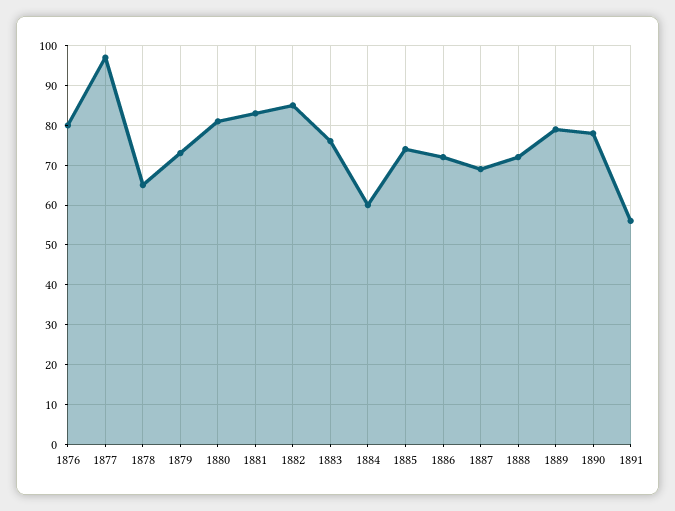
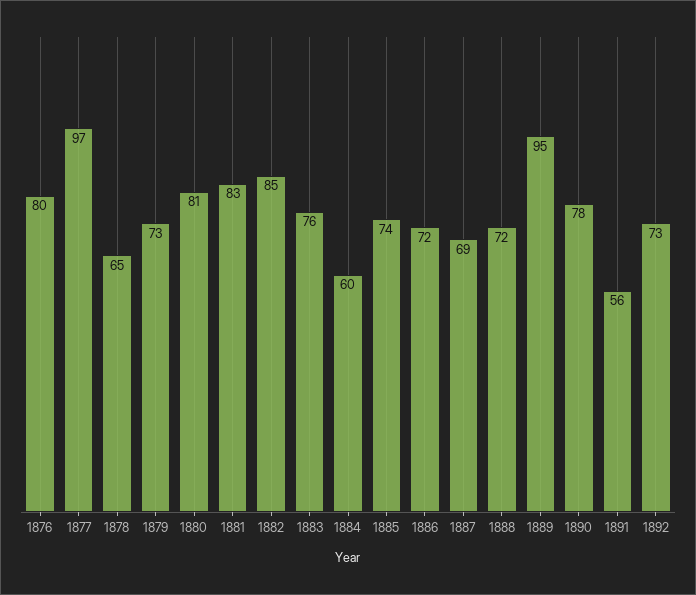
1889: 80 -> 95
1892: none -> 73

